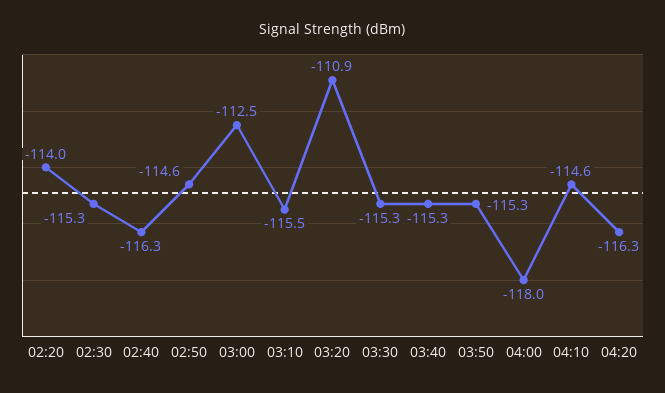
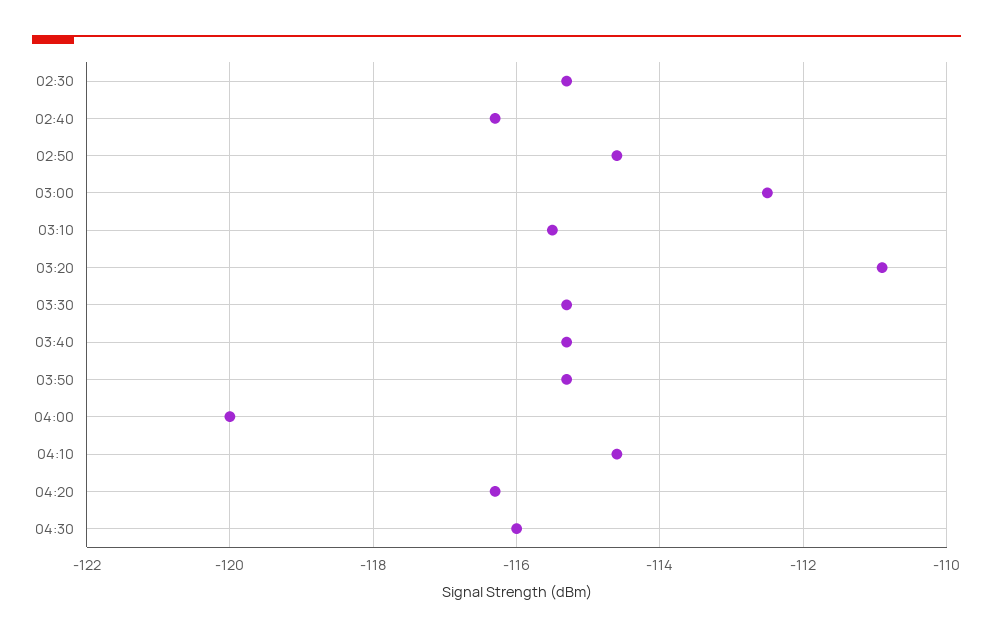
02:20: -114 -> none
04:00: -118 -> -120
04:30: none -> -116

